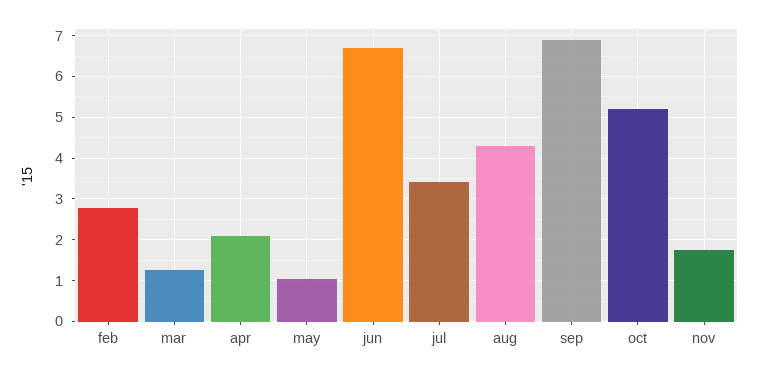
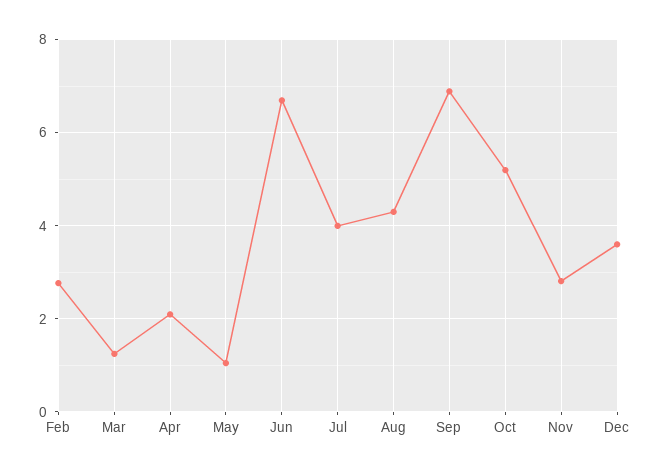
jul: 3.4 -> 4
nov: 1.8 -> 2.8
Dec: none -> 3.6

